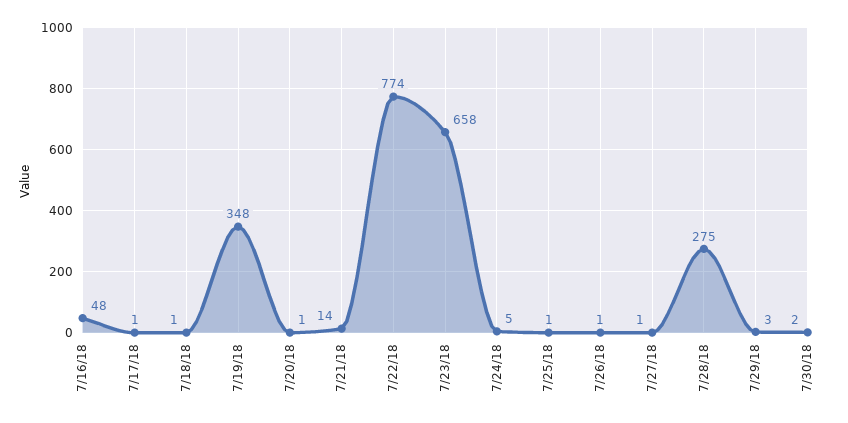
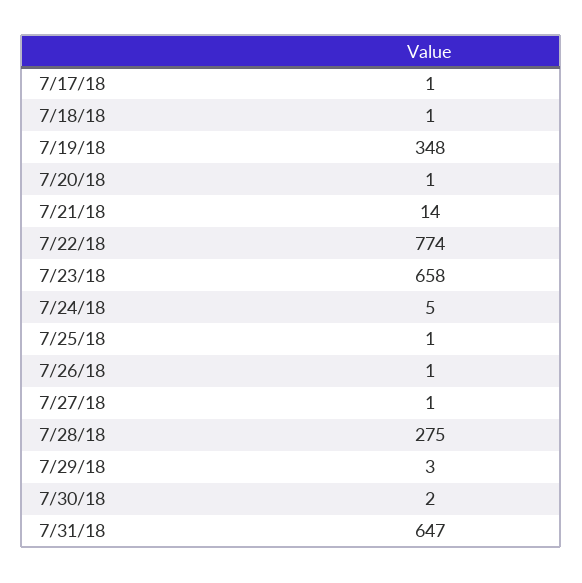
7/16/18: 48 -> none
7/31/18: none -> 647

